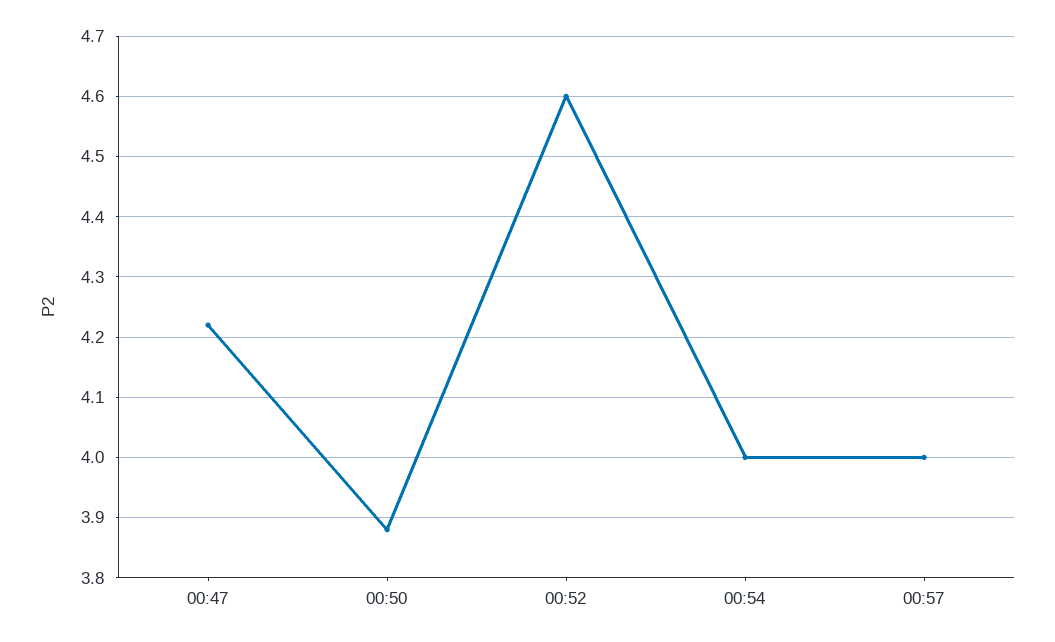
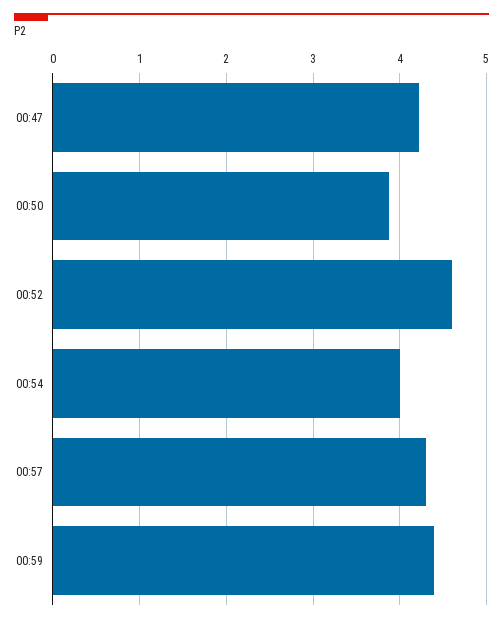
00:57: 4 -> 4.3
00:59: none -> 4.4

